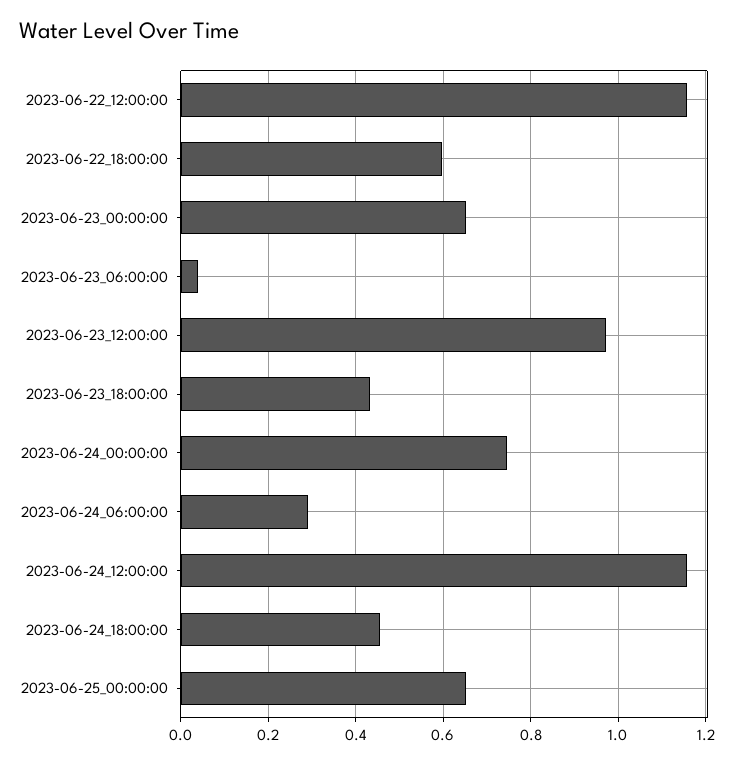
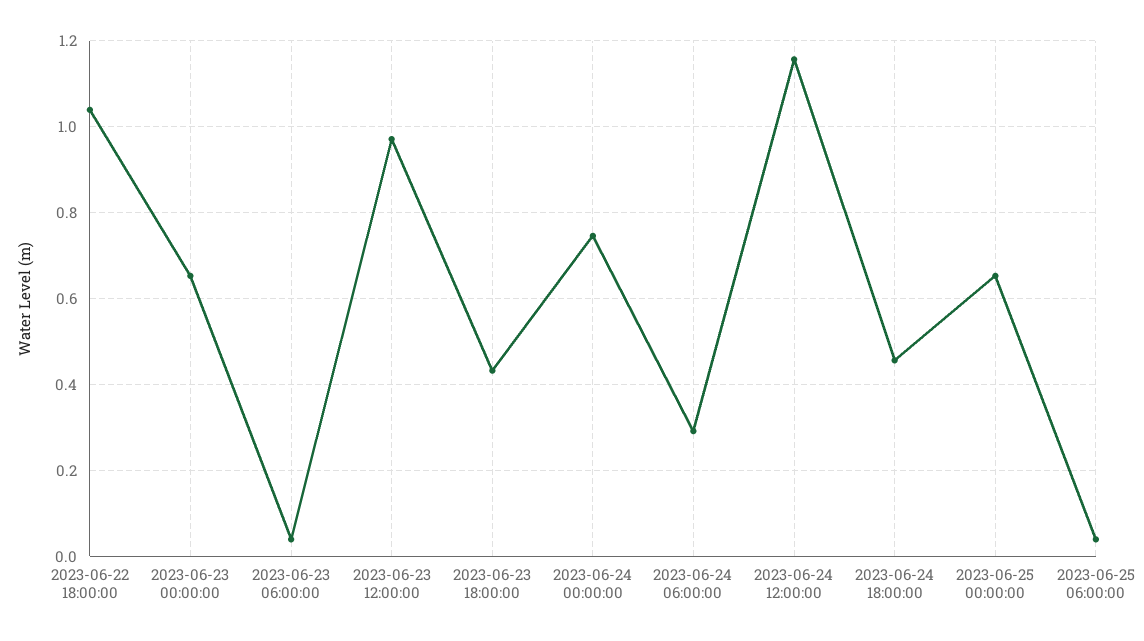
2023-06-22_12:00:00: 1.16 -> none
2023-06-22_18:00:00: 0.6 -> 1.04
2023-06-25 06:00:00: none -> 0.04

